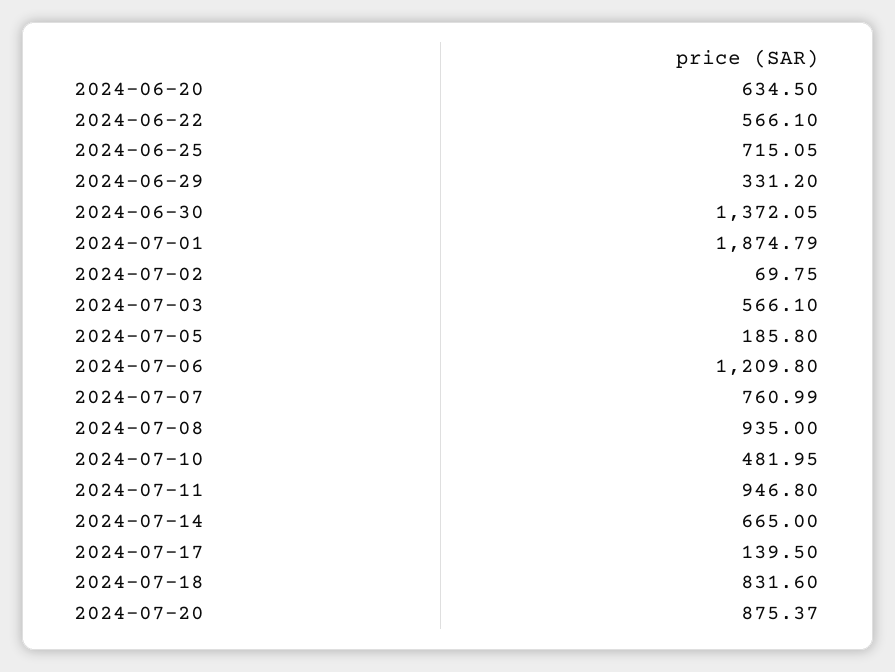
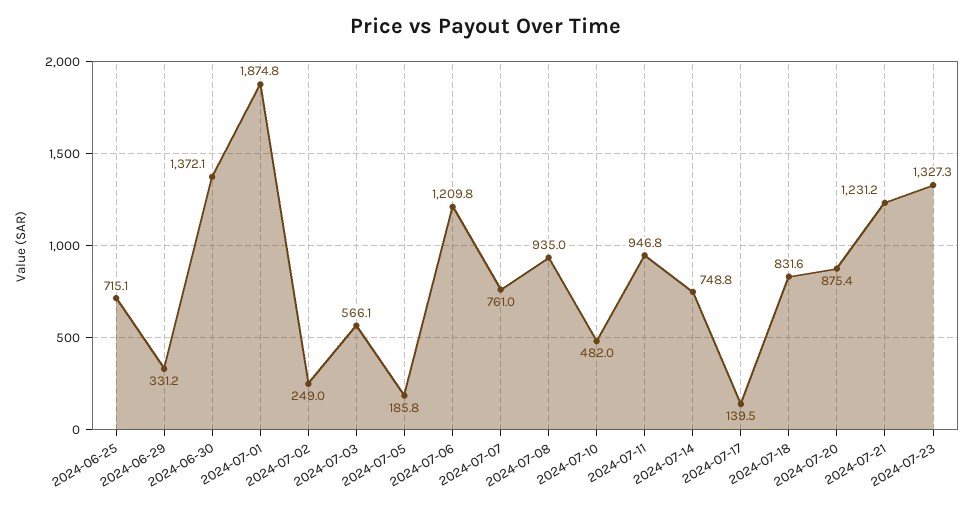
2024-06-20: 634.5 -> none
2024-06-22: 566.1 -> none
2024-07-02: 69.75 -> 249
2024-07-14: 665 -> 748.8
2024-07-21: none -> 1231.2
2024-07-23: none -> 1327.3

